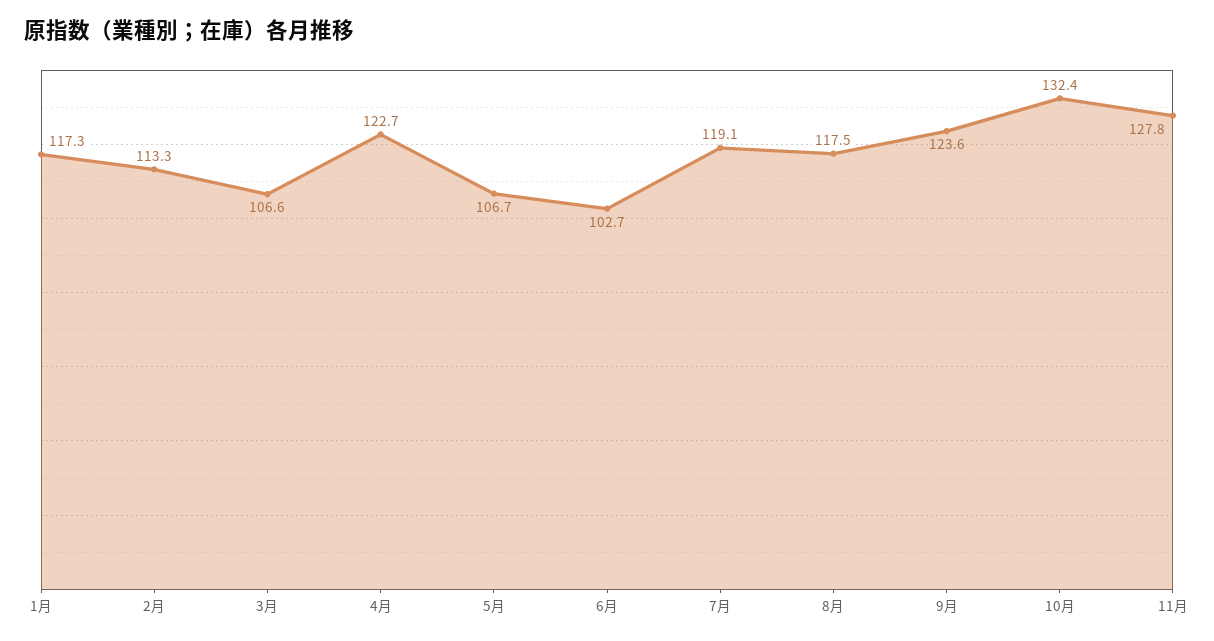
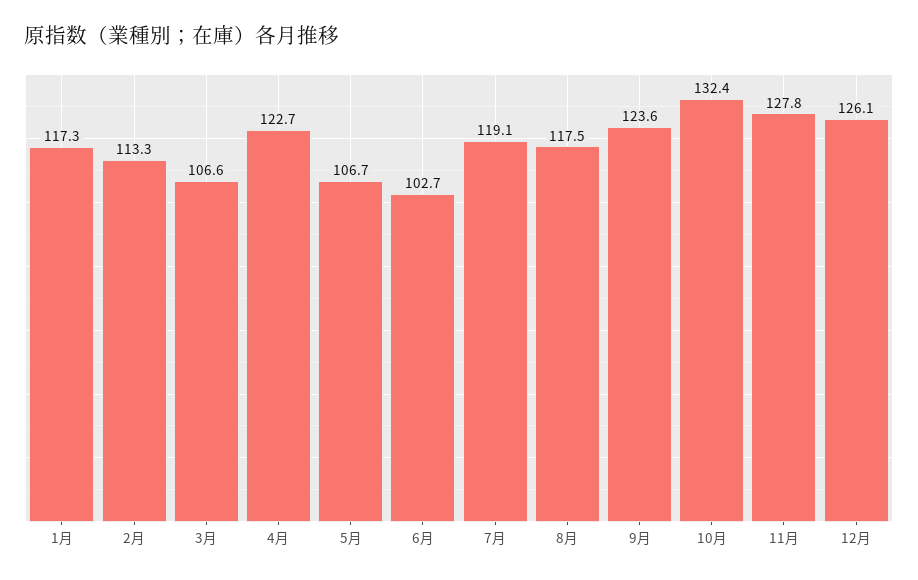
12月: none -> 126.1

